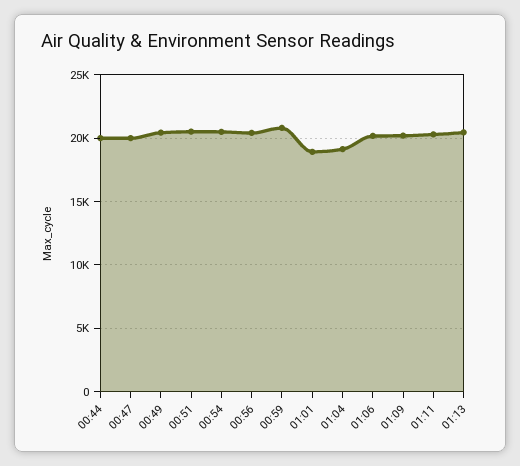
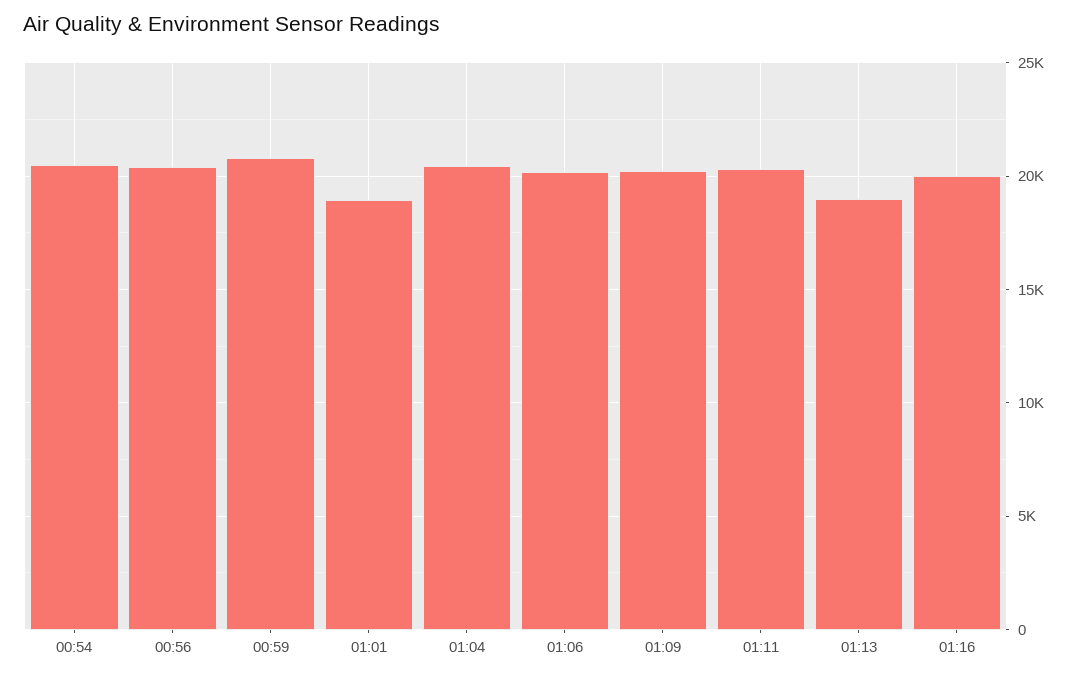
00:44: 20000 -> none
00:47: 20000 -> none
00:49: 20500 -> none
00:51: 20500 -> none
01:04: 19000 -> 20500
01:13: 20500 -> 19000
01:16: none -> 20000

